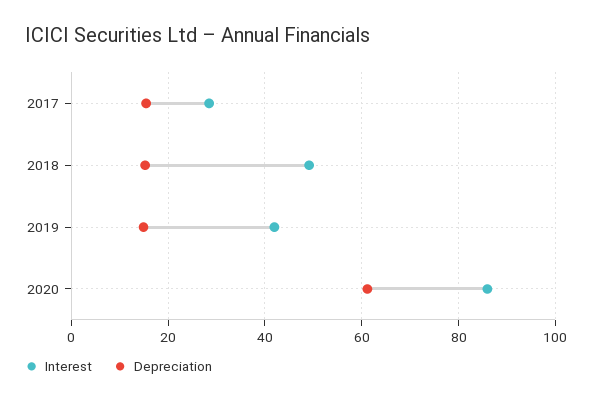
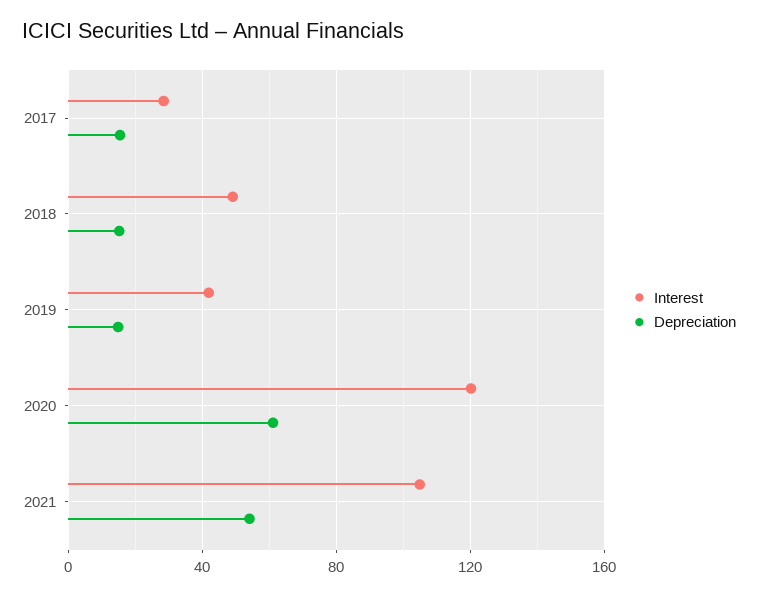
Interest, 2020: 86 -> 120
Interest, 2021: none -> 105
Depreciation, 2021: none -> 55

